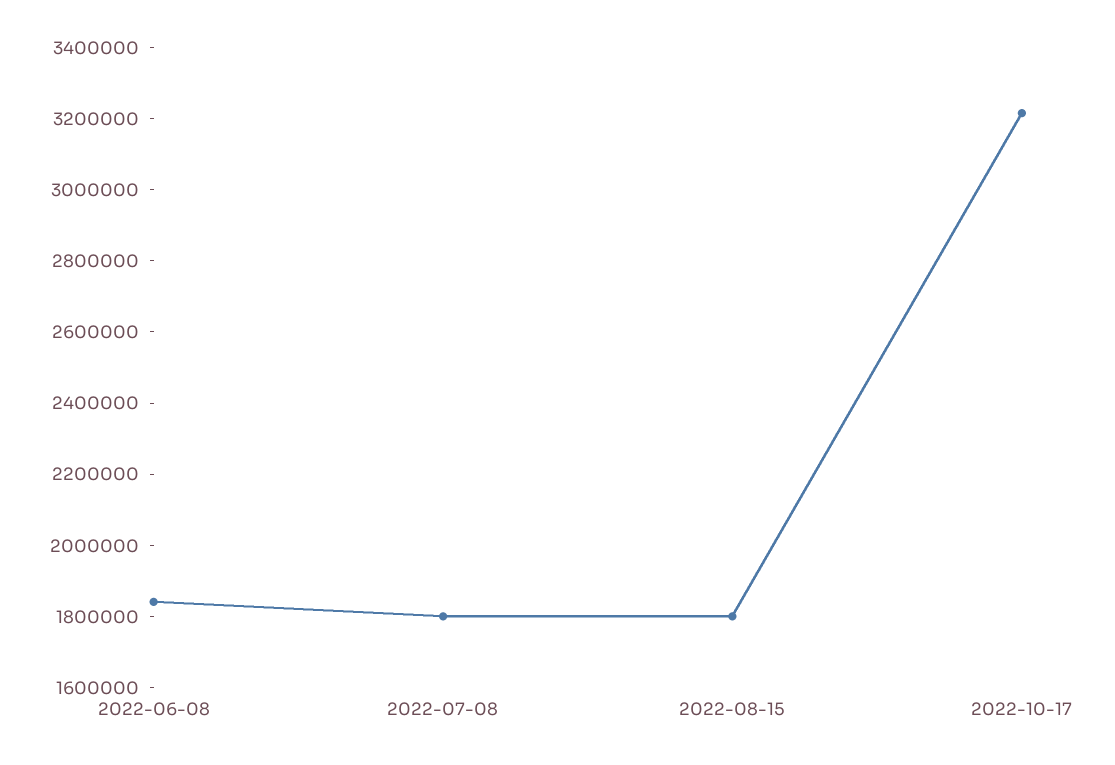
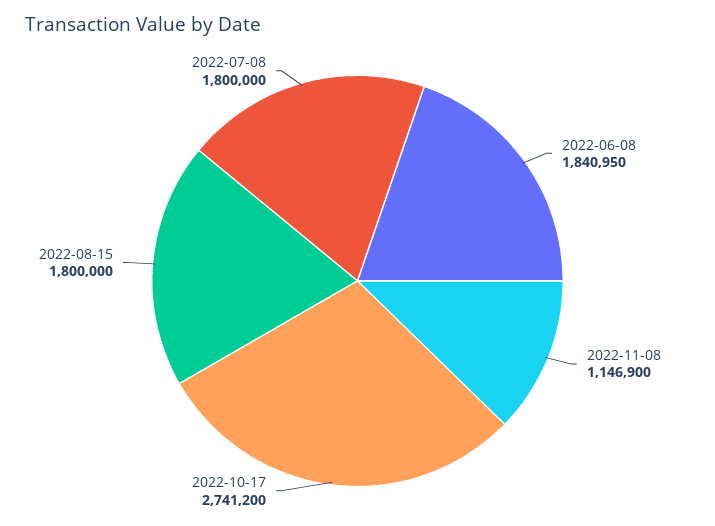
2022-10-17: 3200000 -> 2741200
2022-11-08: none -> 1146900

